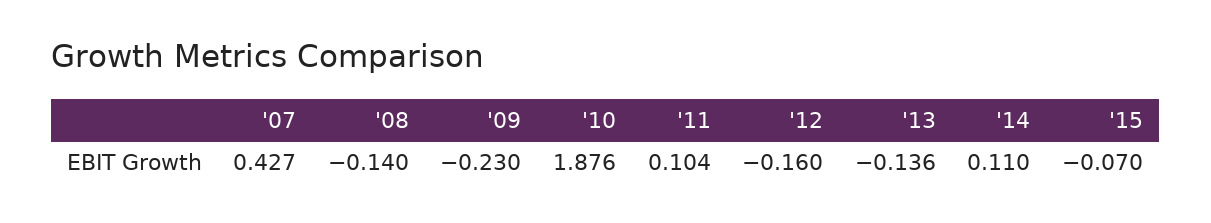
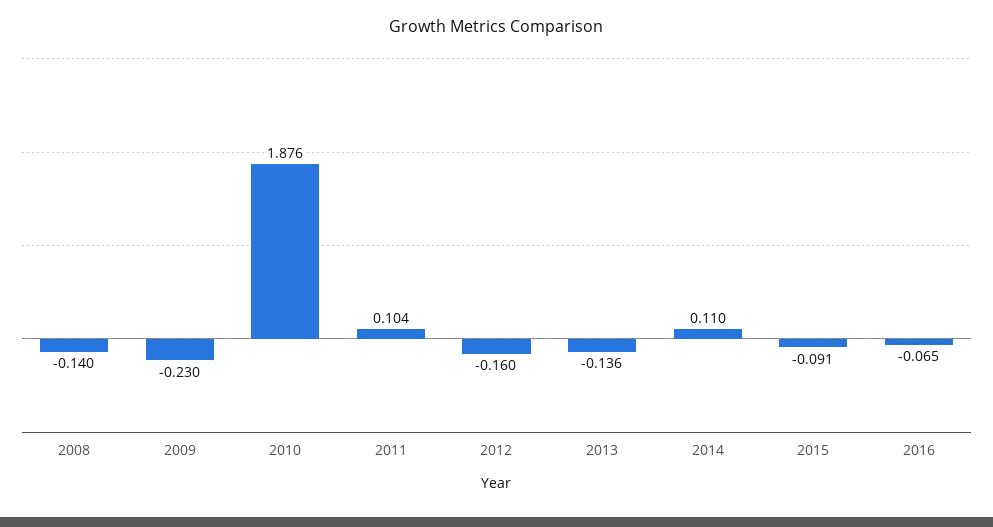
'07: 0.427 -> none
'15: -0.07 -> -0.091
2016: none -> -0.065

